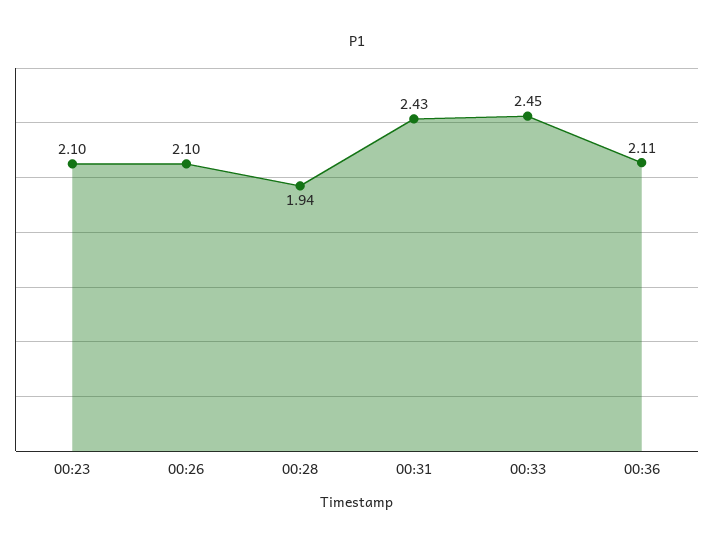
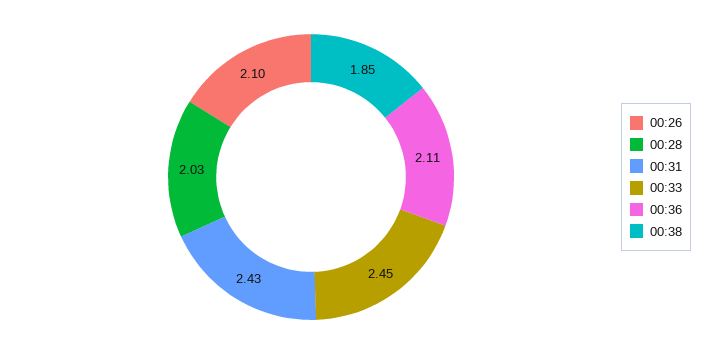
00:23: 2.1 -> none
00:28: 1.94 -> 2.03
00:38: none -> 1.85

